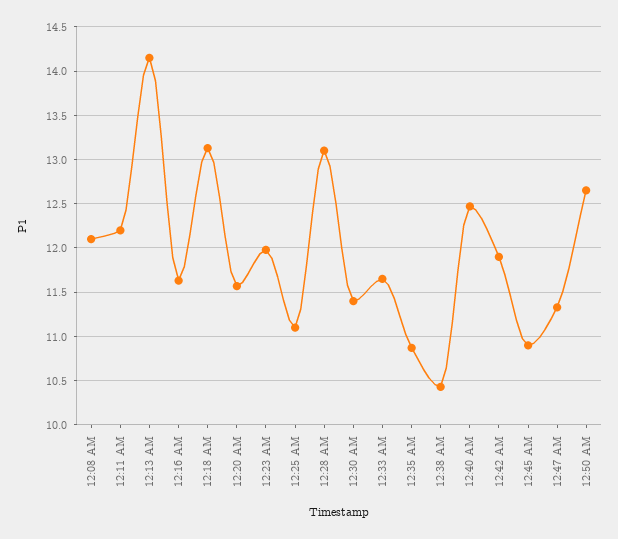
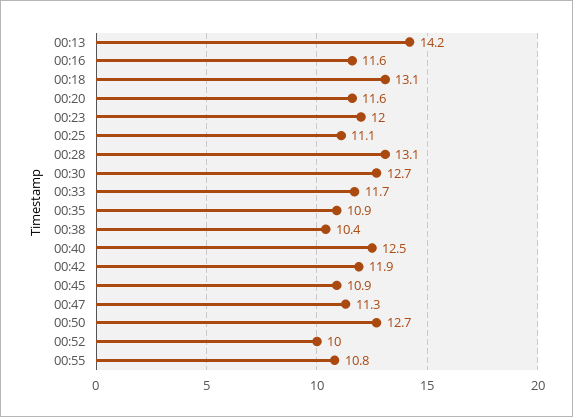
12:08 AM: 12.1 -> none
12:11 AM: 12.2 -> none
12:30 AM: 11.4 -> 12.7
00:52: none -> 10
00:55: none -> 10.8

